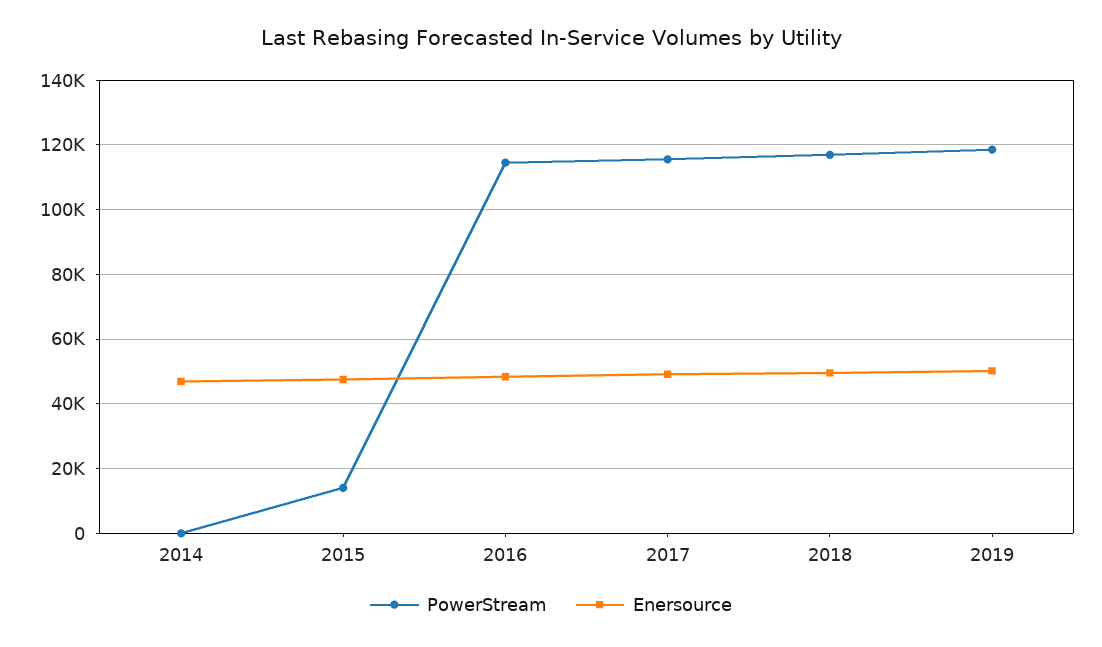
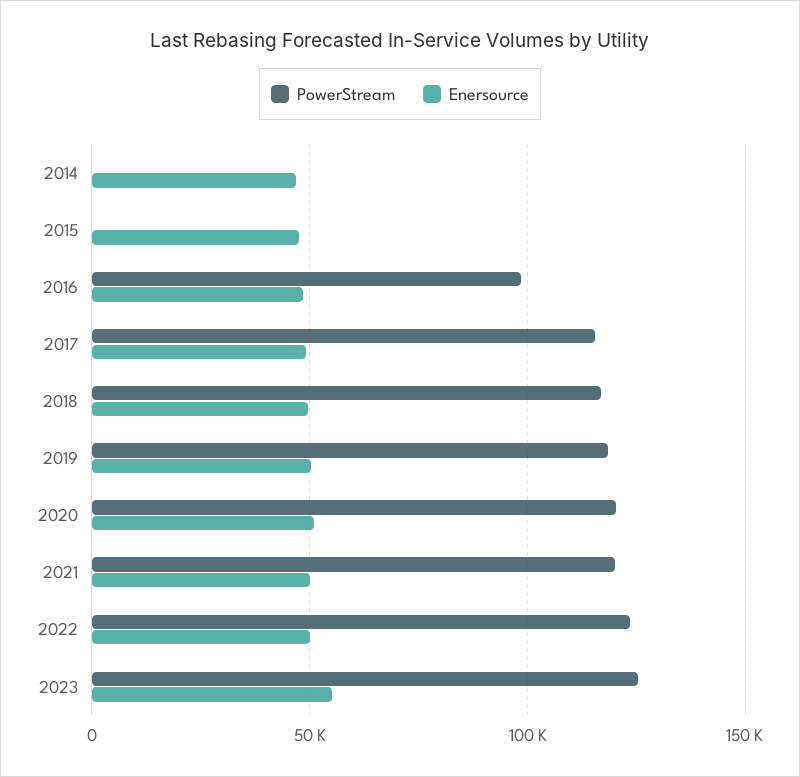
PowerStream, 2015: 14000 -> 0
PowerStream, 2016: 114000 -> 100000
PowerStream, 2020: none -> 120000
Enersource, 2020: none -> 50000
PowerStream, 2021: none -> 120000
Enersource, 2021: none -> 50000
PowerStream, 2022: none -> 125000
Enersource, 2022: none -> 50000
PowerStream, 2023: none -> 125000
Enersource, 2023: none -> 55000

